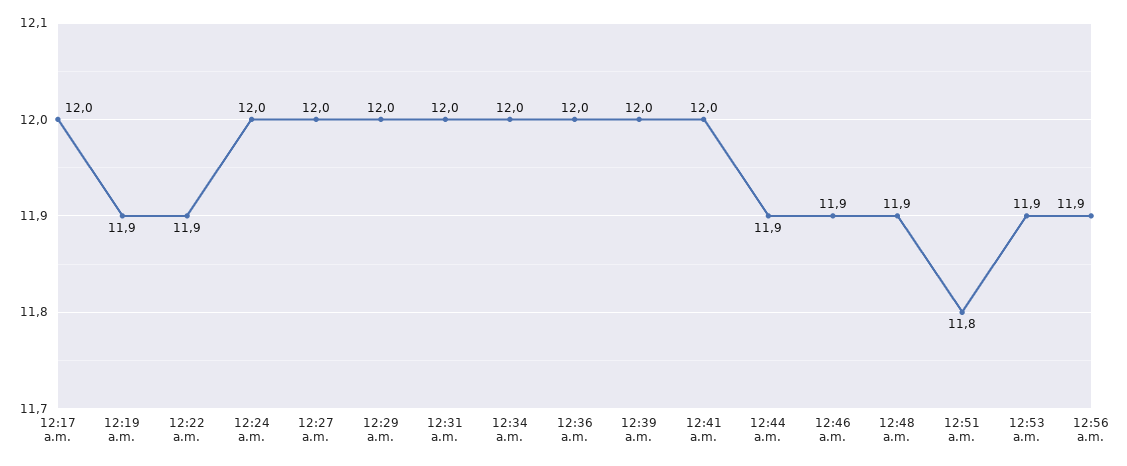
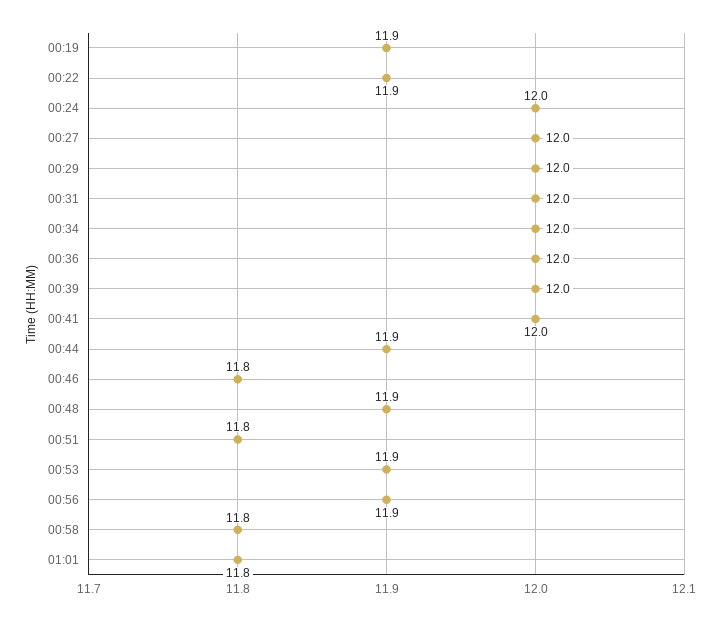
12:17 a.m.: 12 -> none
12:46 a.m.: 11.9 -> 11.8
00:58: none -> 11.8
01:01: none -> 11.8

